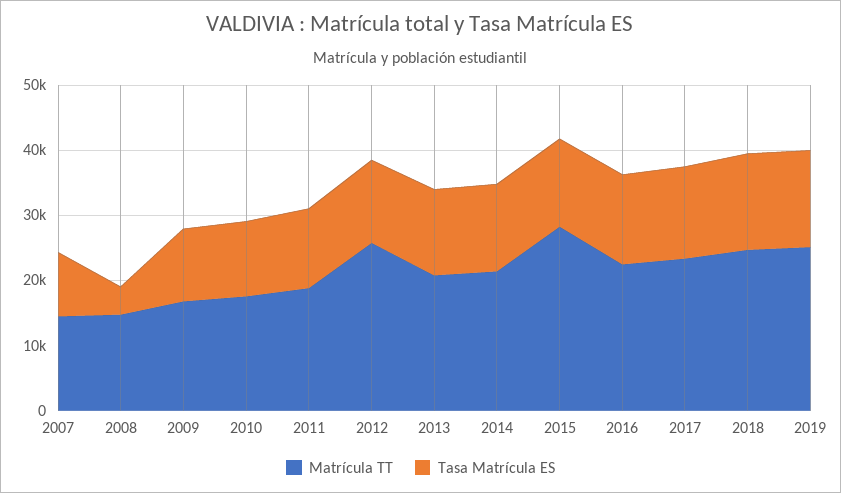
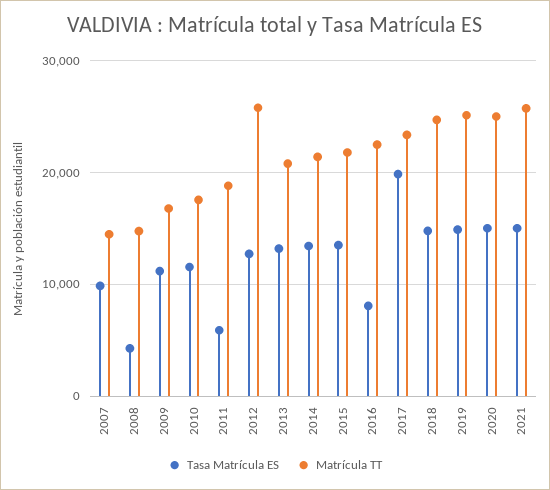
Tasa Matrícula ES, 2011: 12000 -> 6000
Matrícula TT, 2015: 28000 -> 22000
Tasa Matrícula ES, 2016: 14000 -> 8000
Tasa Matrícula ES, 2017: 14000 -> 20000
Tasa Matrícula ES, 2020: none -> 15000
Matrícula TT, 2020: none -> 25000
Tasa Matrícula ES, 2021: none -> 15000
Matrícula TT, 2021: none -> 26000

